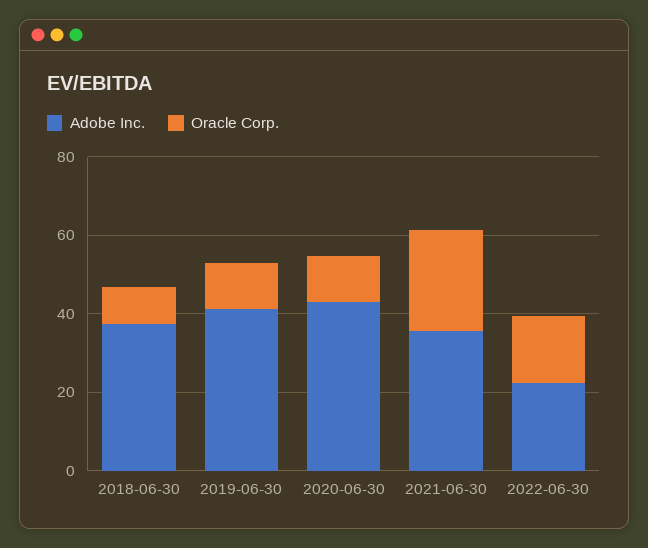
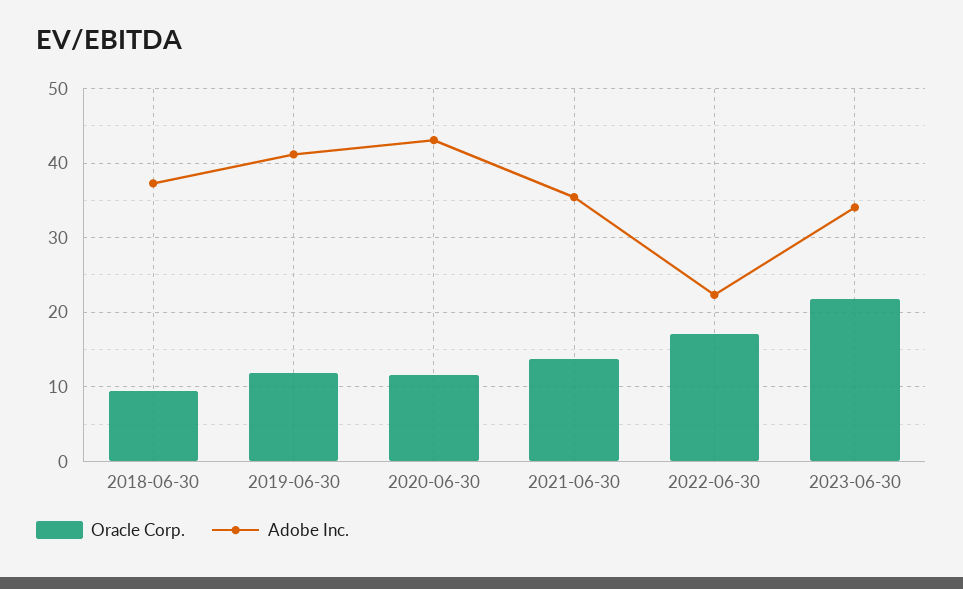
Oracle Corp., 2021-06-30: 25 -> 14
Oracle Corp., 2023-06-30: none -> 22
Adobe Inc., 2023-06-30: none -> 34

